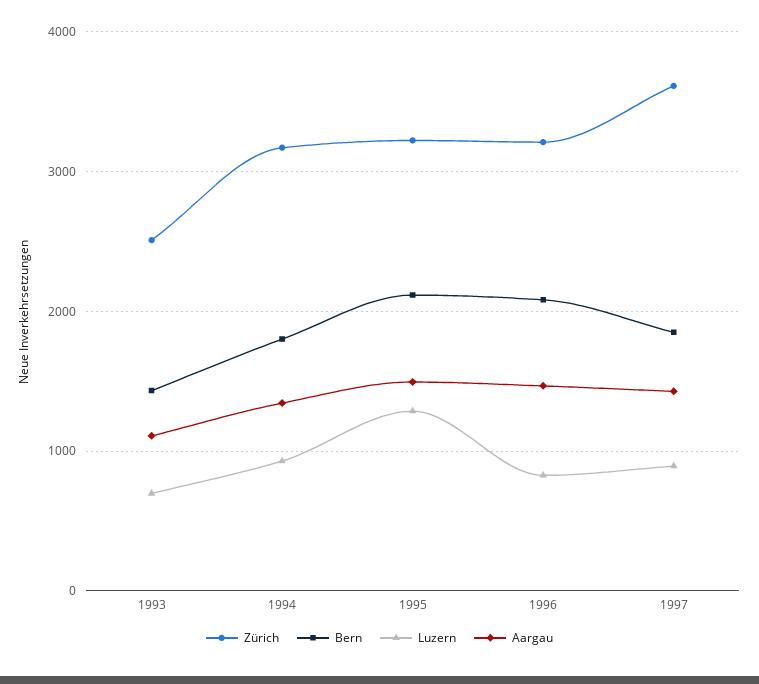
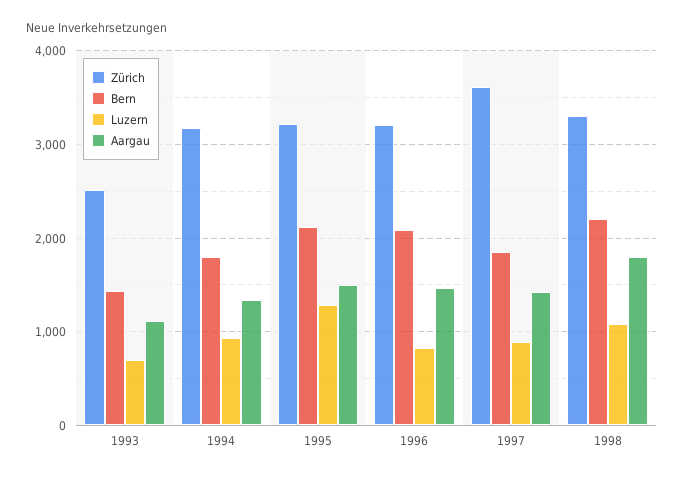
Zürich, 1998: none -> 3300
Bern, 1998: none -> 2200
Luzern, 1998: none -> 1100
Aargau, 1998: none -> 1800

